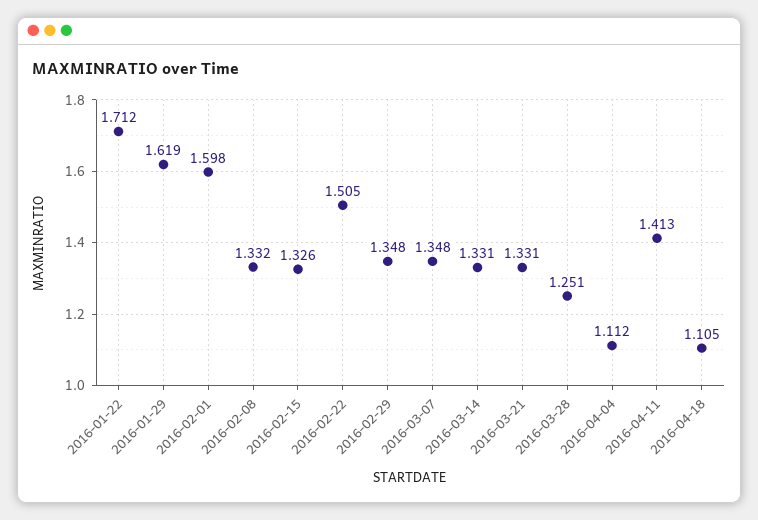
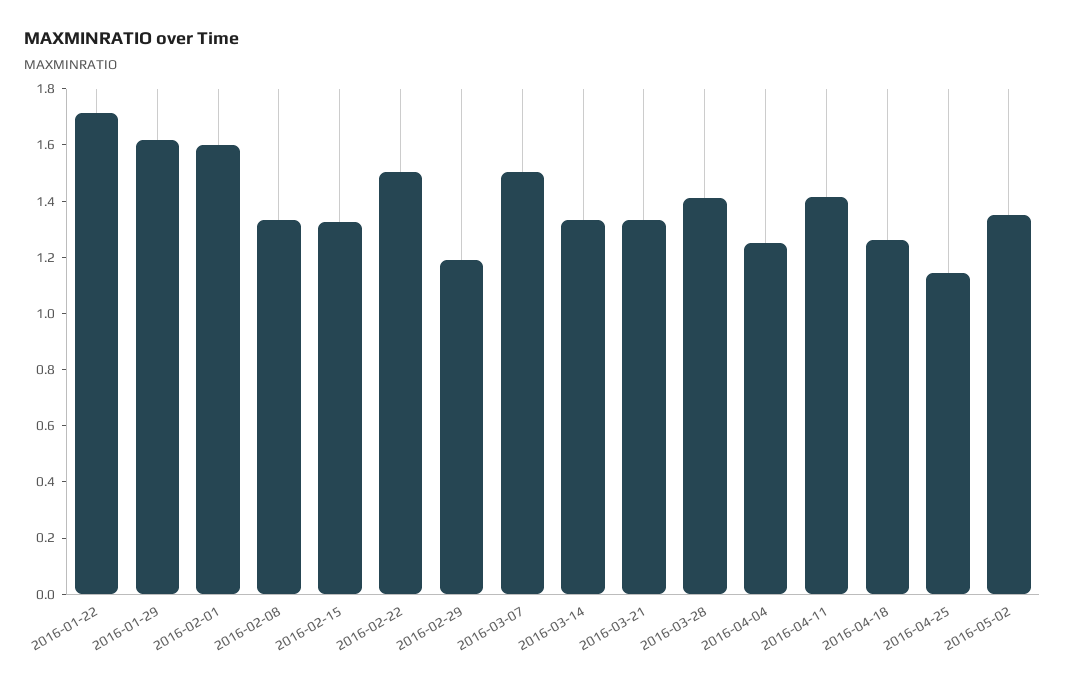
2016-02-29: 1.348 -> 1.2
2016-03-07: 1.348 -> 1.5
2016-03-28: 1.251 -> 1.4
2016-04-04: 1.112 -> 1.25
2016-04-18: 1.105 -> 1.25
2016-04-25: none -> 1.15
2016-05-02: none -> 1.35

